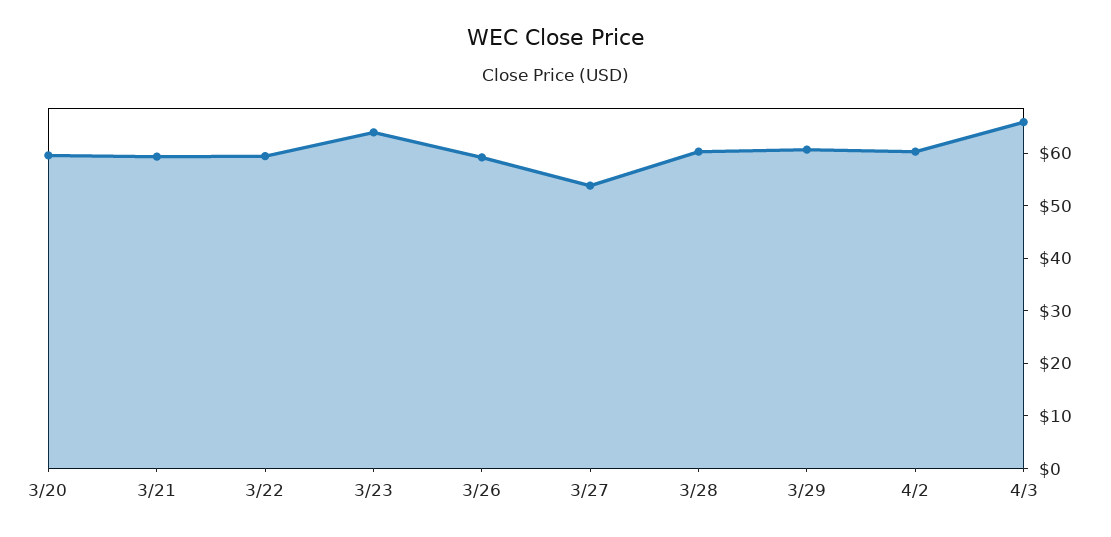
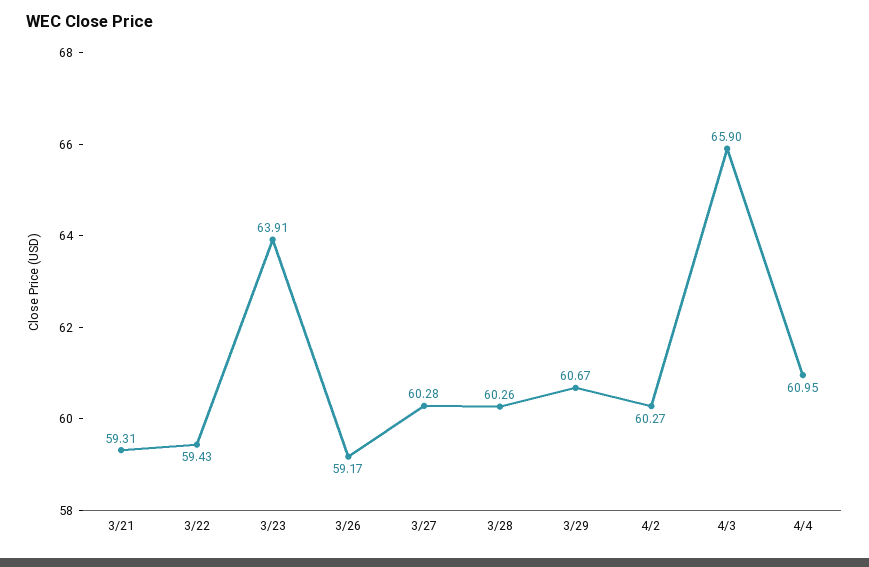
3/20: 60 -> none
3/27: 54 -> 60.28
4/4: none -> 60.95

